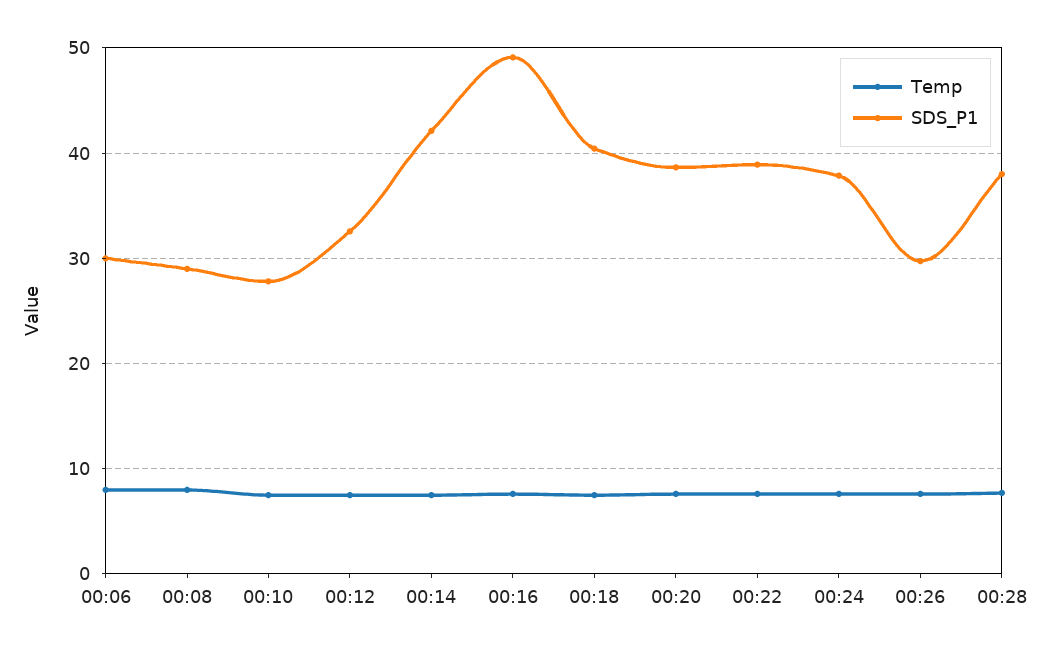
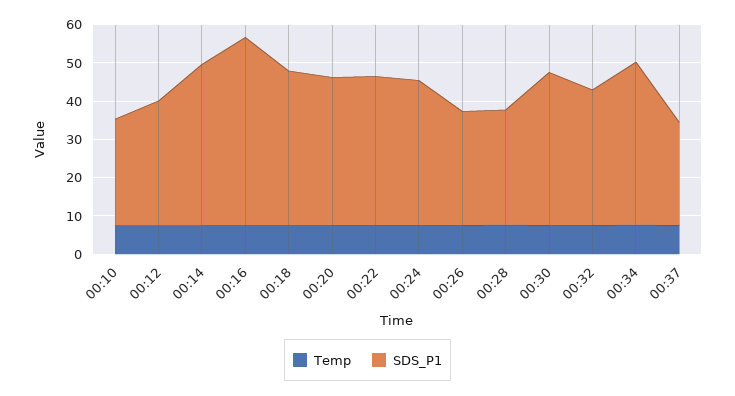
Temp, 00:06: 8 -> none
SDS_P1, 00:06: 30 -> none
Temp, 00:08: 8 -> none
SDS_P1, 00:08: 29 -> none
SDS_P1, 00:28: 38 -> 30
Temp, 00:30: none -> 7.5
SDS_P1, 00:30: none -> 40
Temp, 00:32: none -> 7.5
SDS_P1, 00:32: none -> 35
Temp, 00:34: none -> 7.5
SDS_P1, 00:34: none -> 42.5
Temp, 00:37: none -> 7.5
SDS_P1, 00:37: none -> 27.5

